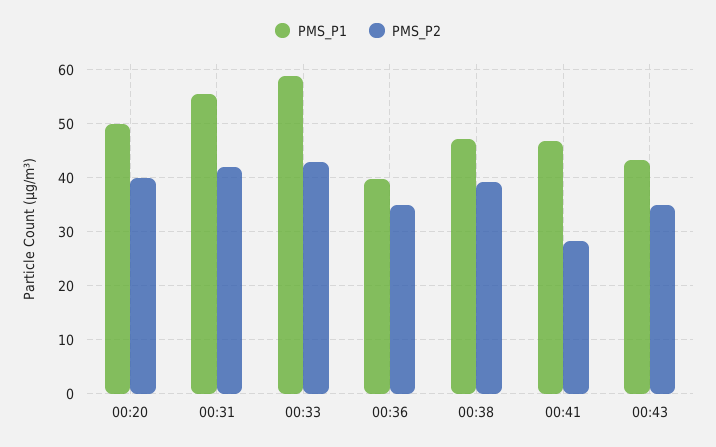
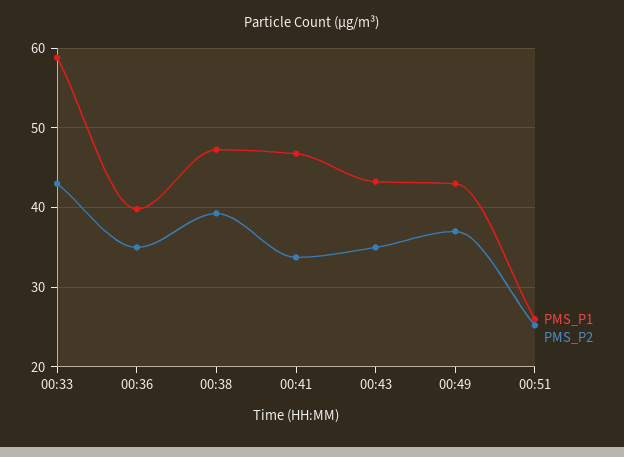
PMS_P1, 00:20: 50 -> none
PMS_P2, 00:20: 40 -> none
PMS_P1, 00:31: 56 -> none
PMS_P2, 00:31: 42 -> none
PMS_P2, 00:41: 28 -> 34
PMS_P1, 00:49: none -> 43
PMS_P2, 00:49: none -> 37
PMS_P1, 00:51: none -> 26
PMS_P2, 00:51: none -> 25

